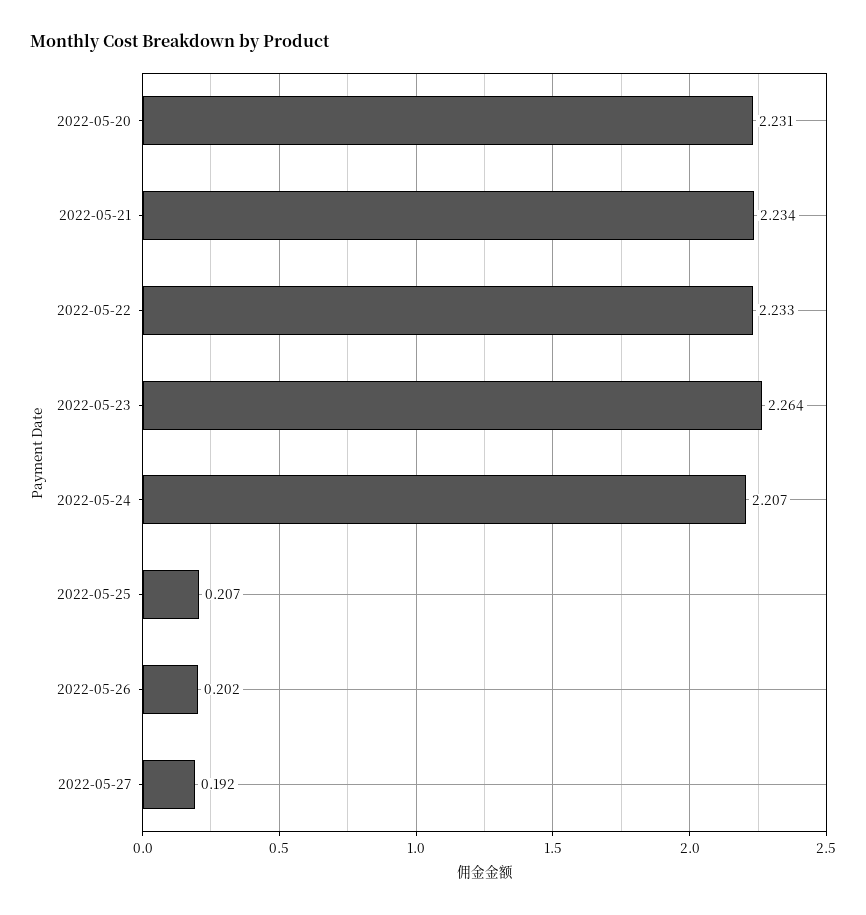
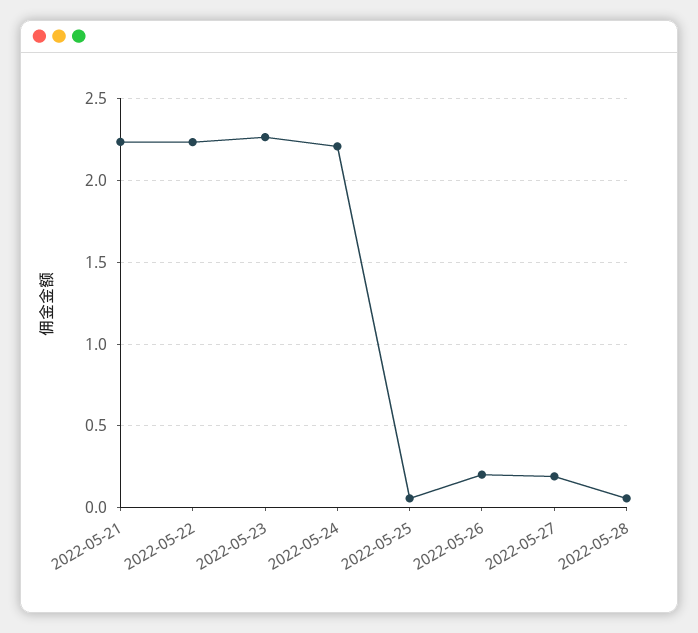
2022-05-20: 2.231 -> none
2022-05-25: 0.207 -> 0.05
2022-05-28: none -> 0.05

